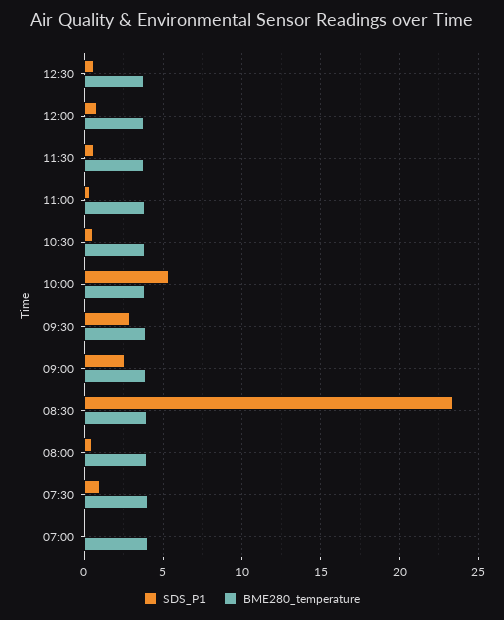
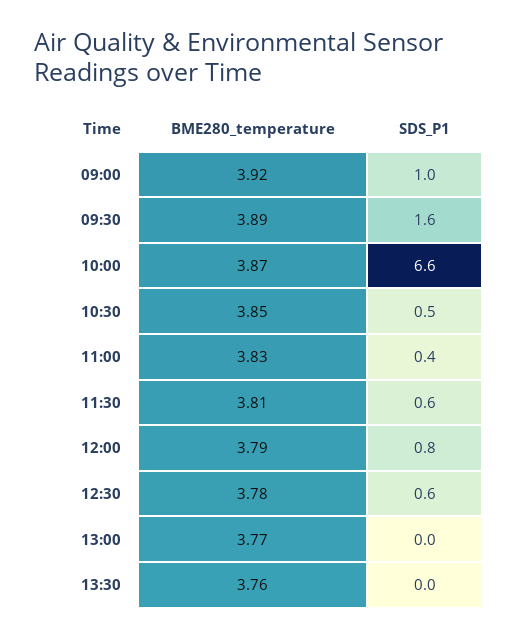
SDS_P1, 10:00: 5.5 -> 6.6
SDS_P1, 09:30: 3 -> 1.6
SDS_P1, 09:00: 2.5 -> 1
SDS_P1, 08:30: 23.5 -> none
BME280_temperature, 08:30: 4 -> none
SDS_P1, 08:00: 0.5 -> none
BME280_temperature, 08:00: 4 -> none
SDS_P1, 07:30: 1 -> none
BME280_temperature, 07:30: 4 -> none
SDS_P1, 07:00: 0 -> none
BME280_temperature, 07:00: 4 -> none
BME280_temperature, 13:00: none -> 3.77
SDS_P1, 13:00: none -> 0
BME280_temperature, 13:30: none -> 3.76
SDS_P1, 13:30: none -> 0

